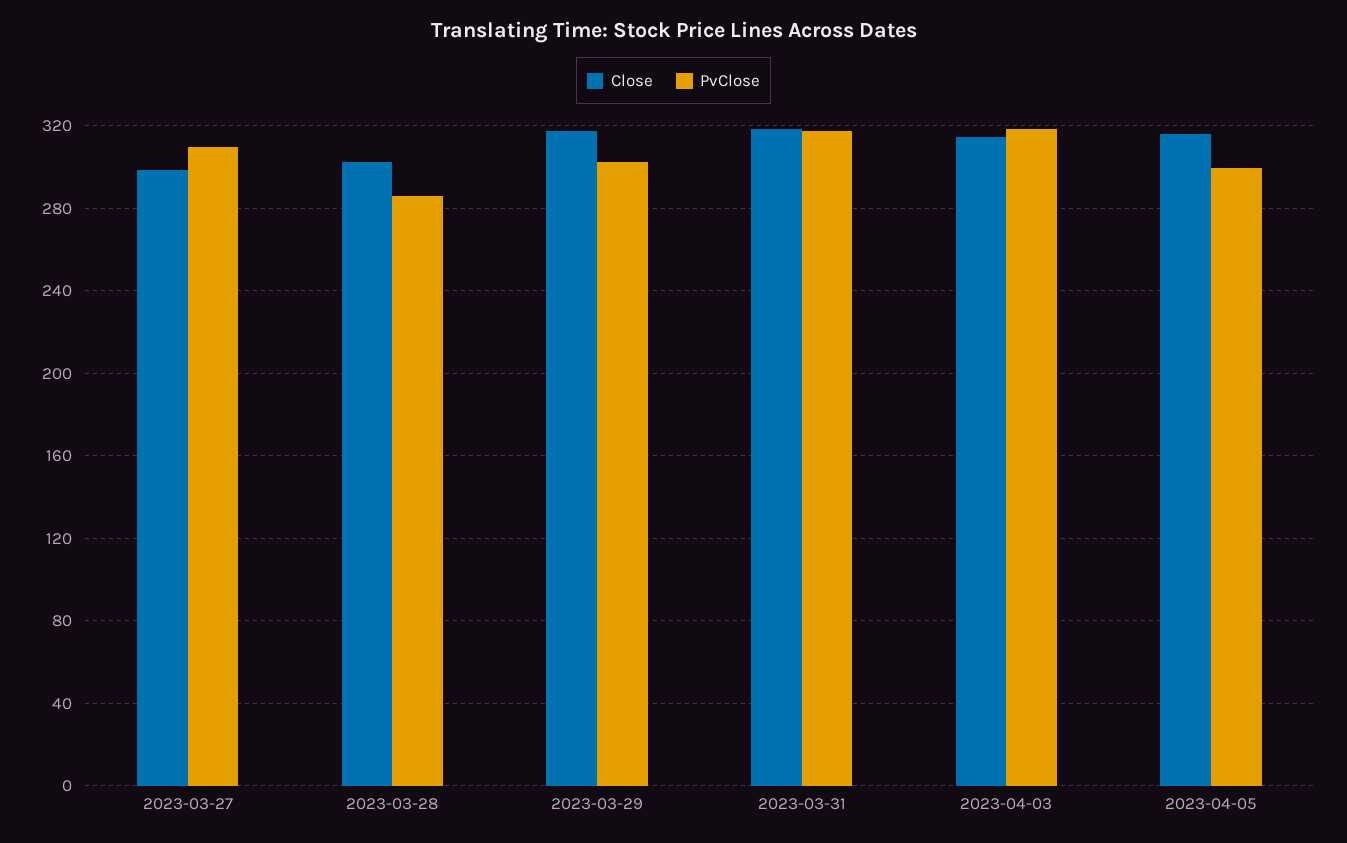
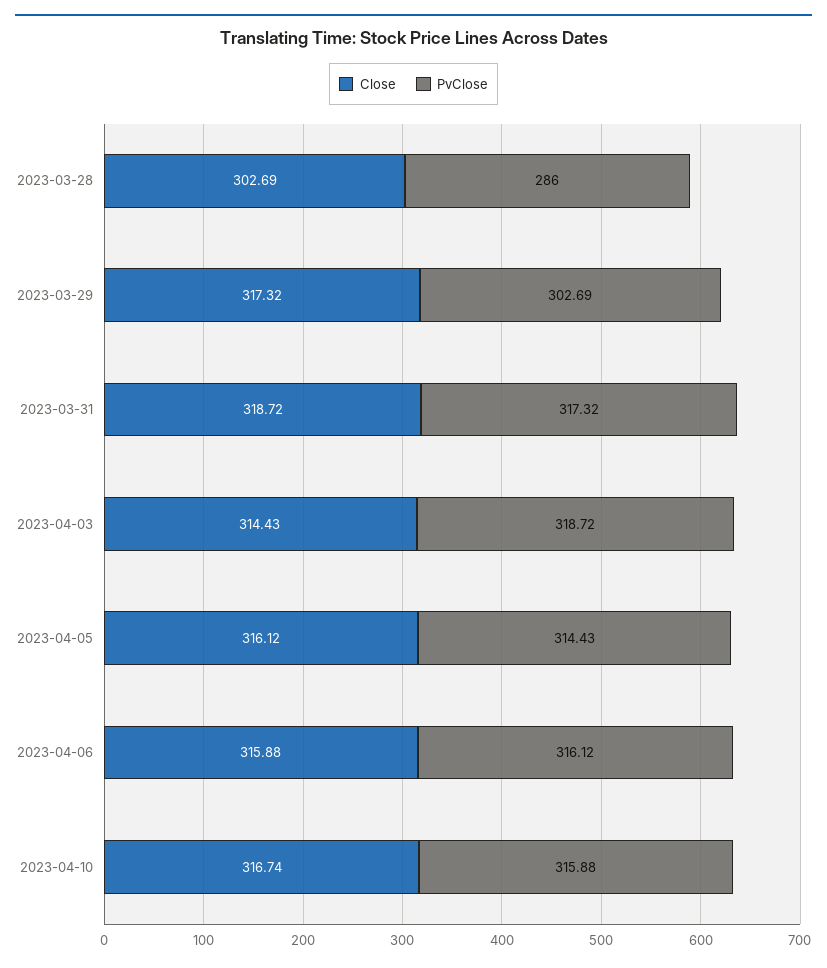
Close, 2023-03-27: 300 -> none
PvClose, 2023-03-27: 310 -> none
PvClose, 2023-04-05: 300 -> 314.43
Close, 2023-04-06: none -> 315.88
PvClose, 2023-04-06: none -> 316.12
Close, 2023-04-10: none -> 316.74
PvClose, 2023-04-10: none -> 315.88

